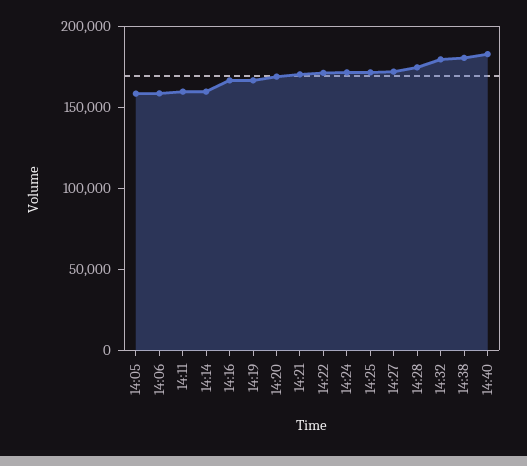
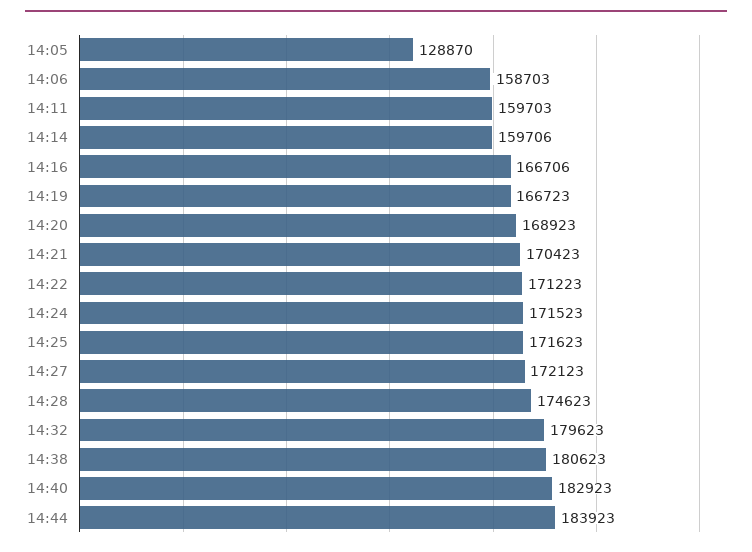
14:05: 160000 -> 128870
14:44: none -> 183923

